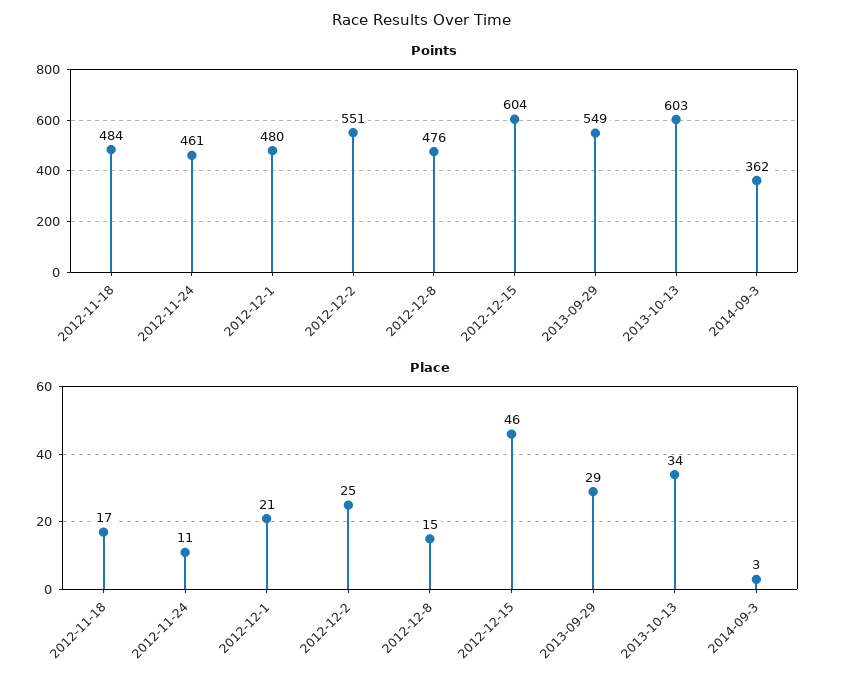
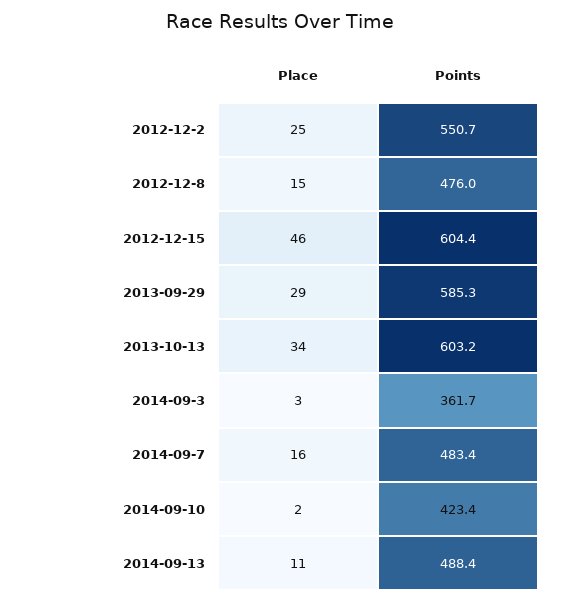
Points, 2012-11-18: 484 -> none
Points, 2012-11-24: 461 -> none
Points, 2012-12-1: 480 -> none
Points, 2013-09-29: 549 -> 585.3
Place, 2012-11-18: 17 -> none
Place, 2012-11-24: 11 -> none
Place, 2012-12-1: 21 -> none
Place, 2014-09-7: none -> 16
Points, 2014-09-7: none -> 483.4
Place, 2014-09-10: none -> 2
Points, 2014-09-10: none -> 423.4
Place, 2014-09-13: none -> 11
Points, 2014-09-13: none -> 488.4

